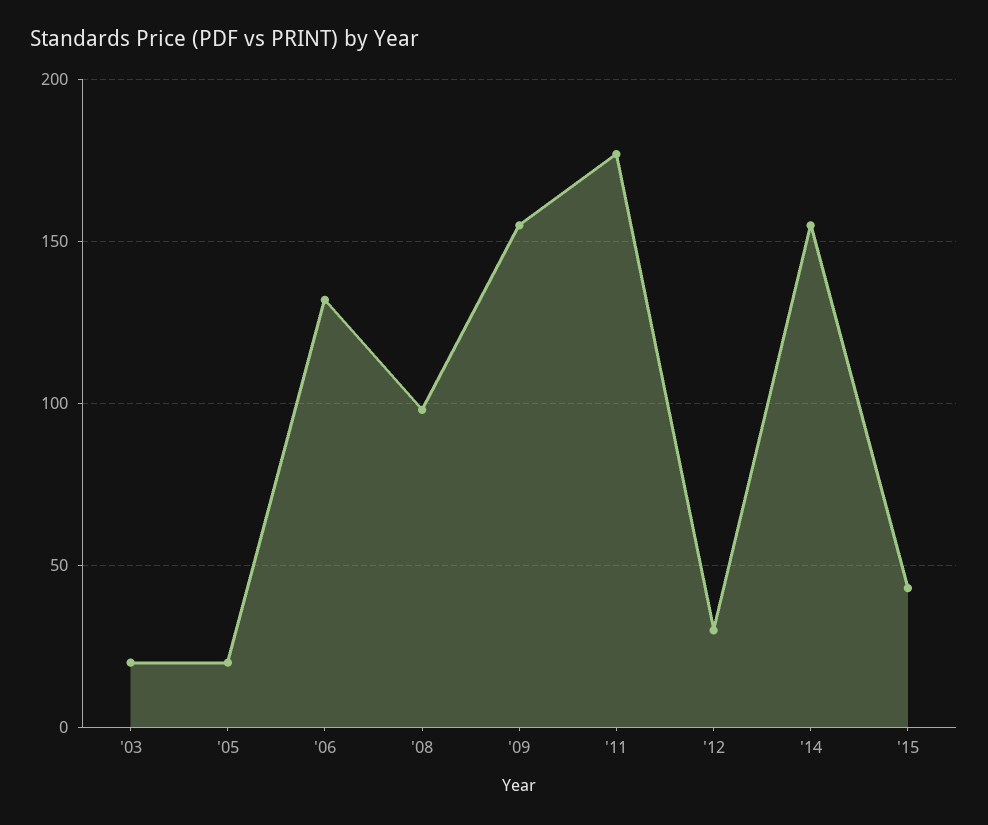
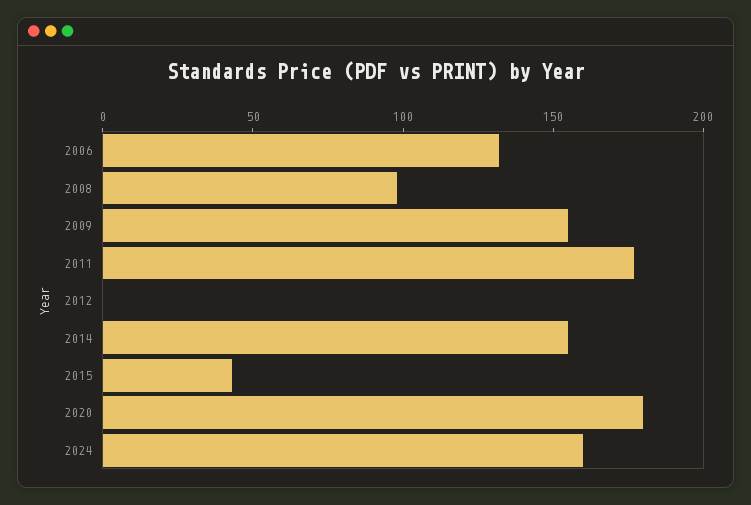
'03: 20 -> none
'05: 20 -> none
'12: 30 -> 0
2020: none -> 180
2024: none -> 160

